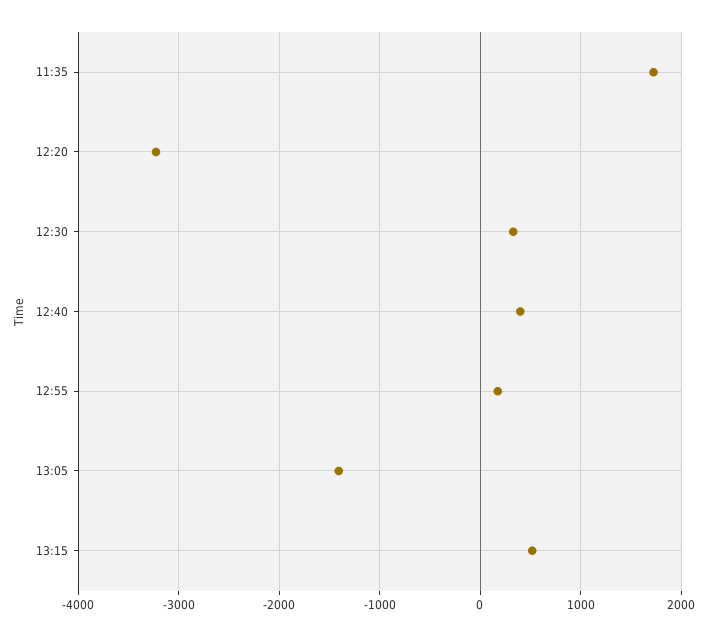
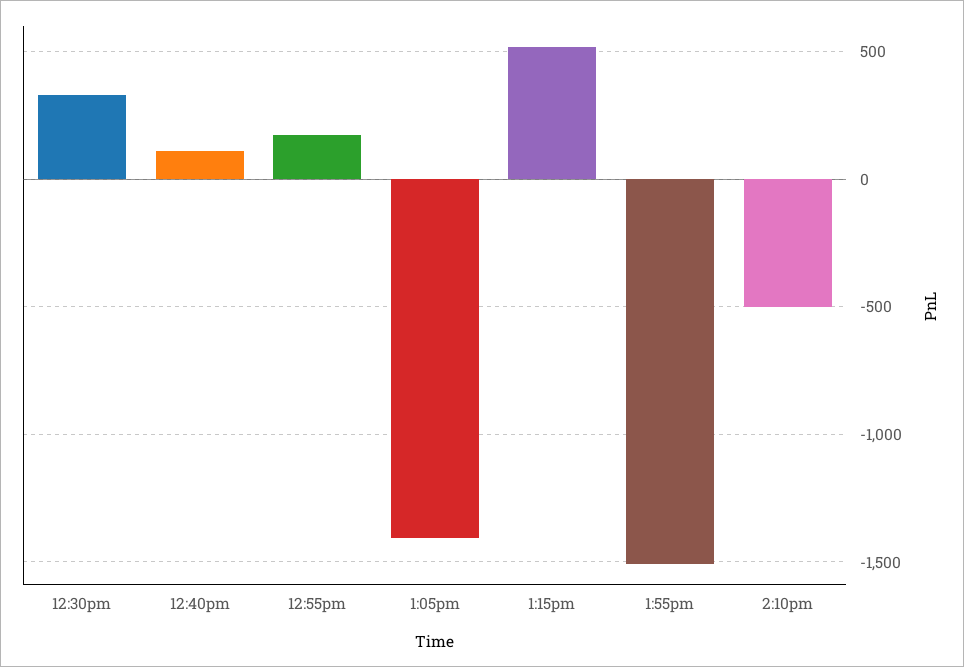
11:35: 1700 -> none
12:20: -3200 -> none
12:40: 400 -> 100
1:55pm: none -> -1500
2:10pm: none -> -500

